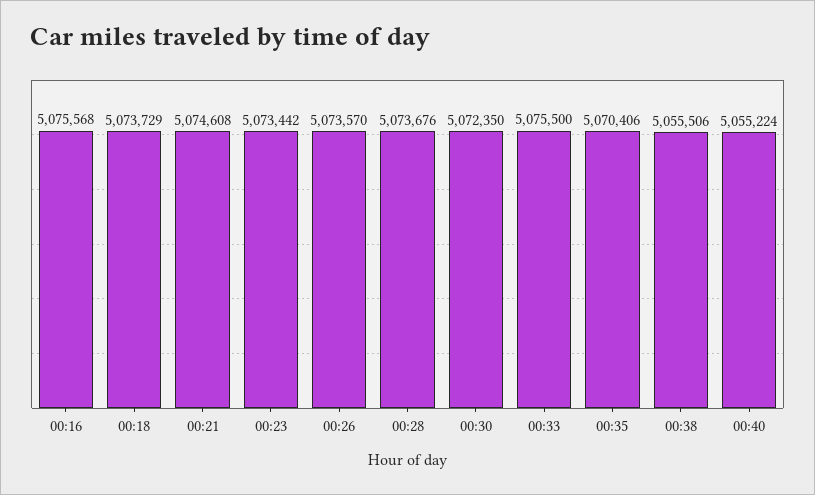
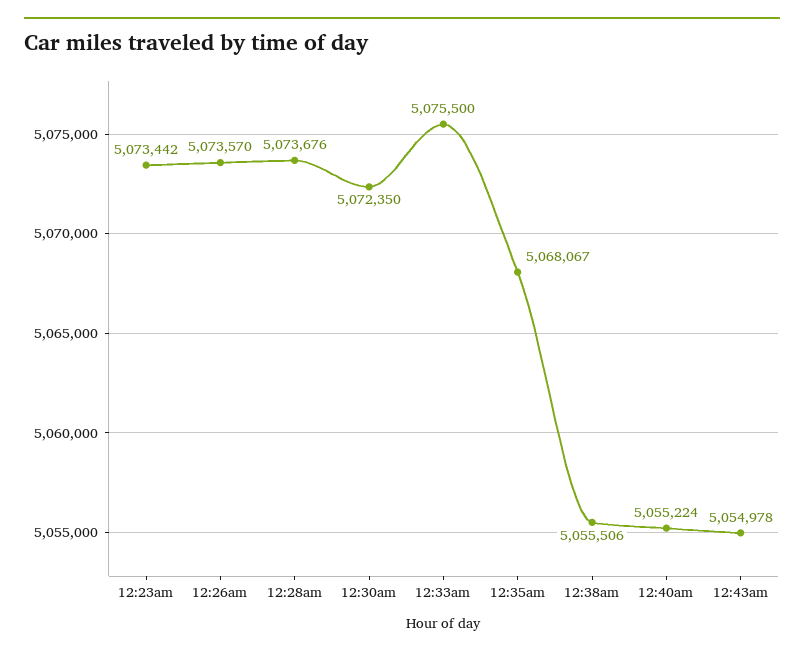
00:16: 5075568 -> none
00:18: 5073729 -> none
00:21: 5074608 -> none
00:35: 5070406 -> 5068067
12:43am: none -> 5054978

